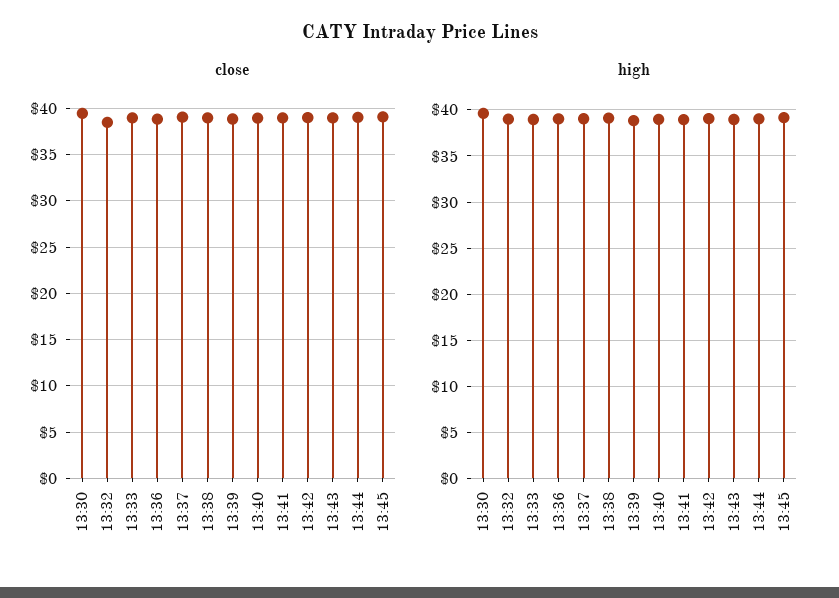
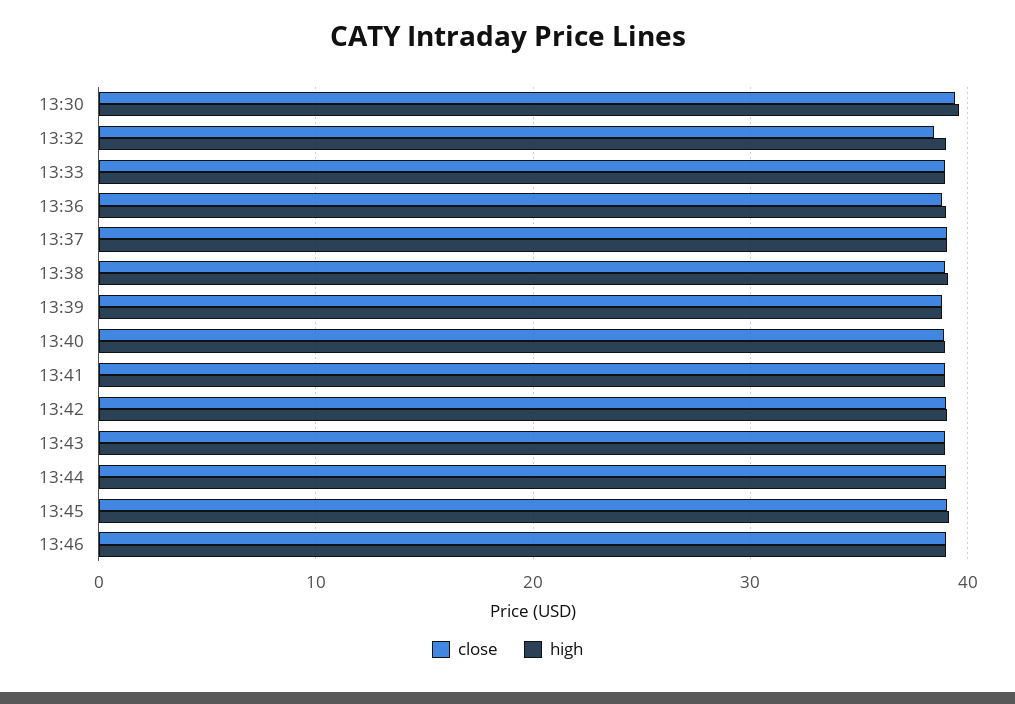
close, 13:46: none -> 39
high, 13:46: none -> 39

